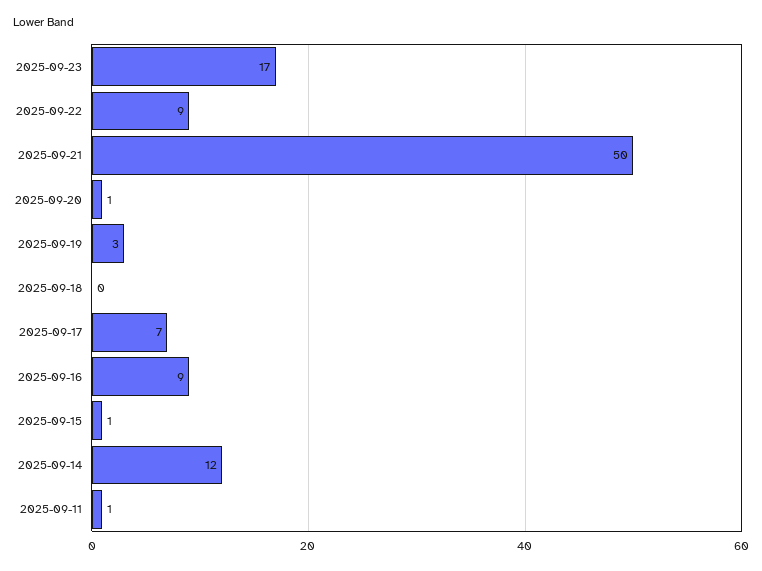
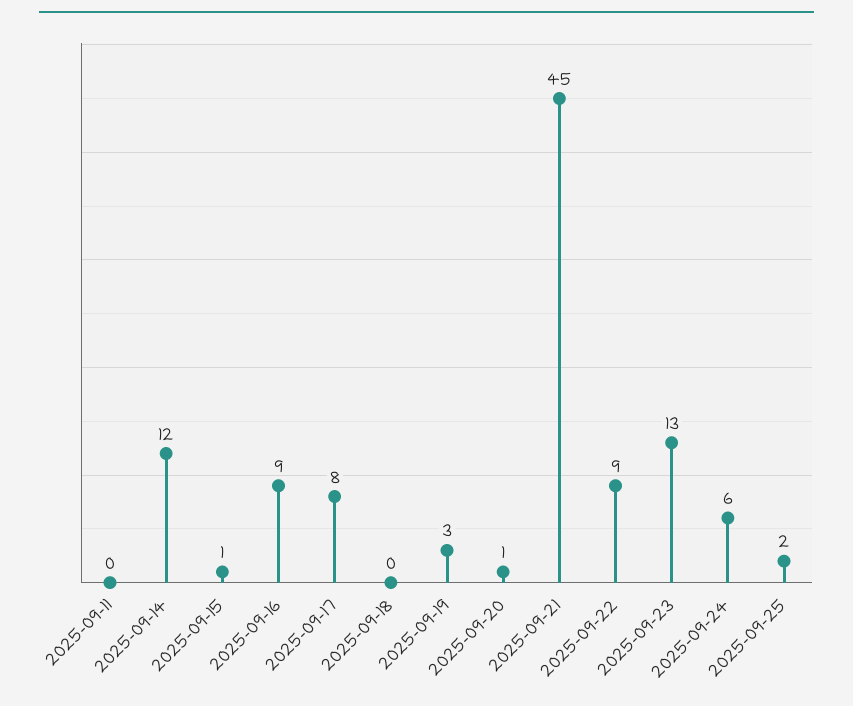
2025-09-23: 17 -> 13
2025-09-21: 50 -> 45
2025-09-17: 7 -> 8
2025-09-11: 1 -> 0
2025-09-24: none -> 6
2025-09-25: none -> 2

